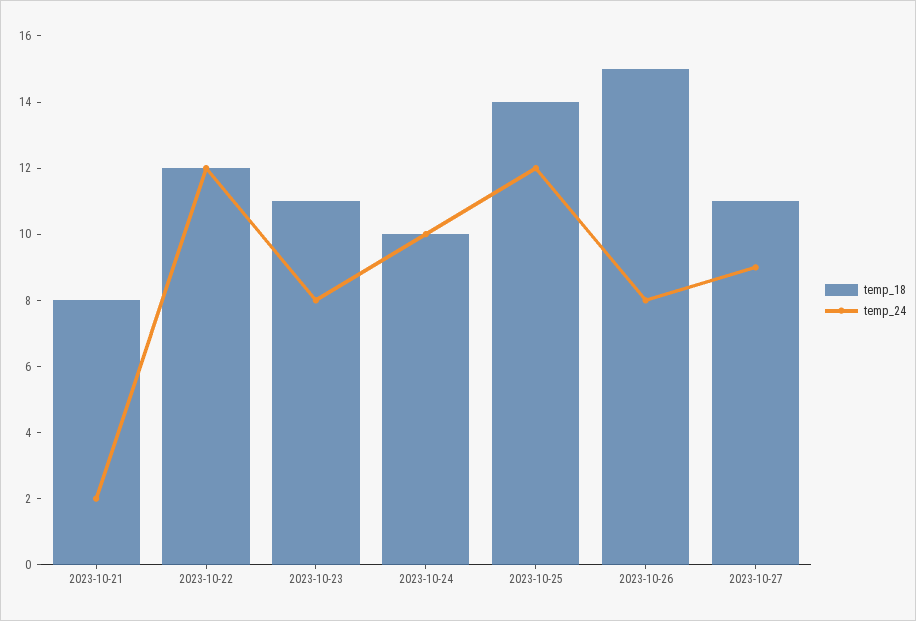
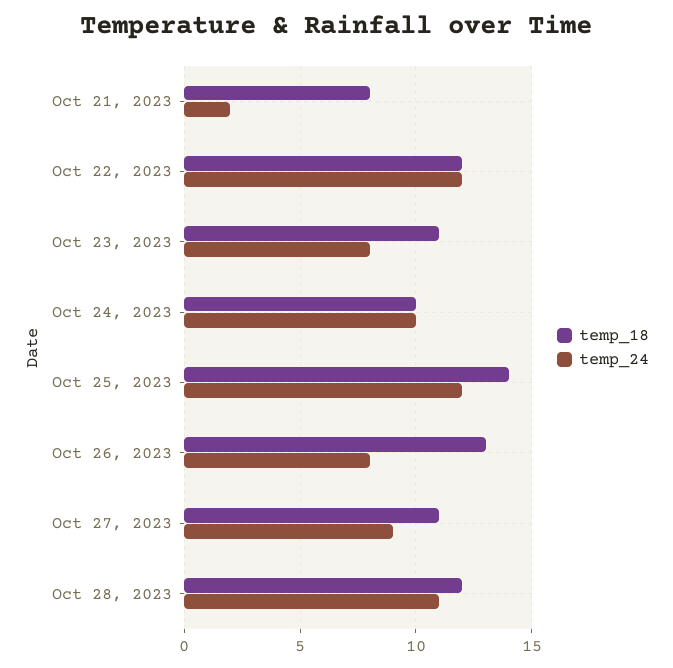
temp_18, 2023-10-26: 15 -> 13
temp_18, Oct 28, 2023: none -> 12
temp_24, Oct 28, 2023: none -> 11

